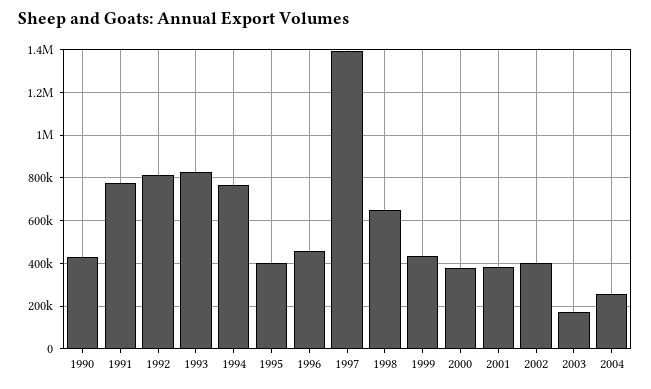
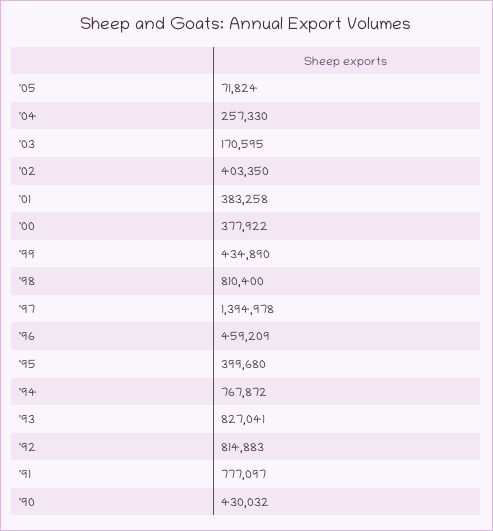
1998: 650000 -> 810400
'05: none -> 71824

